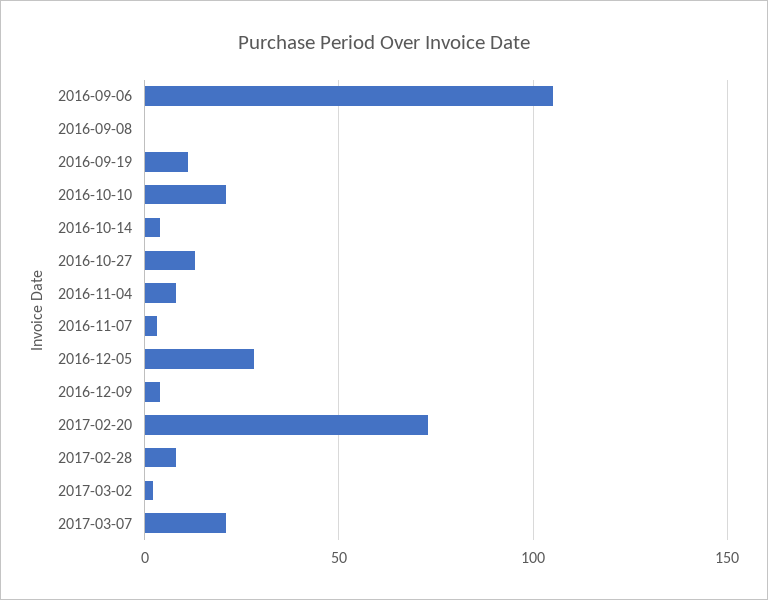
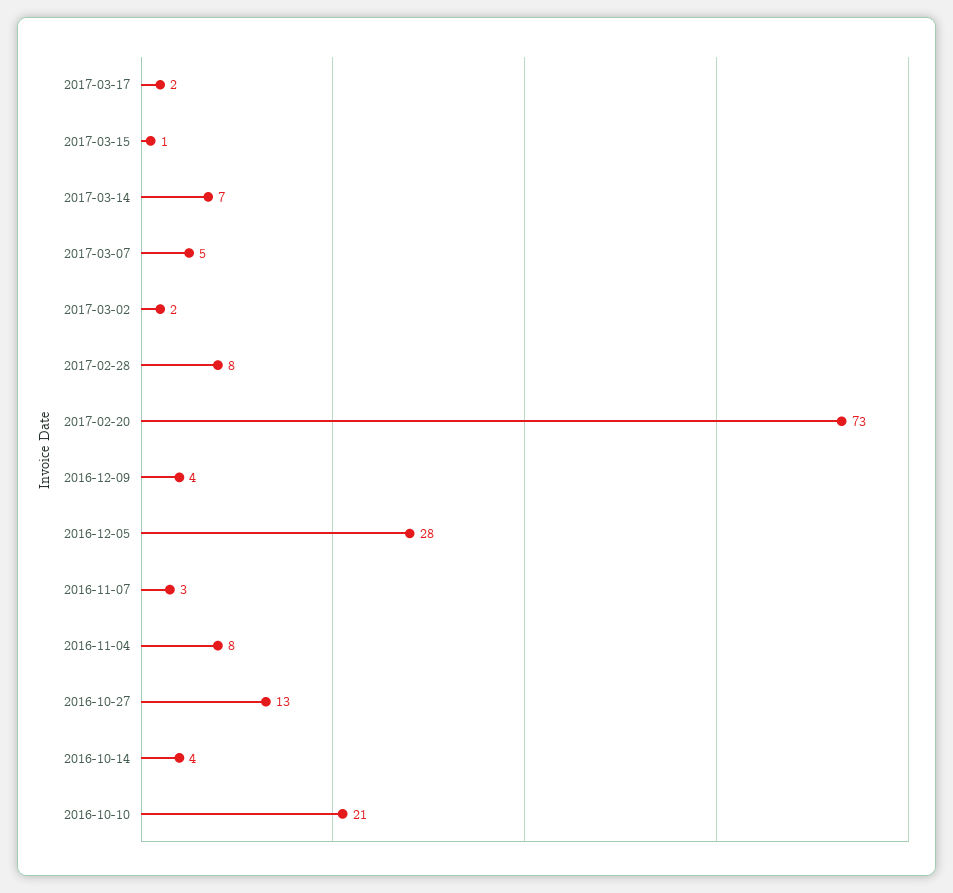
2016-09-06: 105 -> none
2016-09-08: 0 -> none
2016-09-19: 10 -> none
2017-03-07: 20 -> 5
2017-03-17: none -> 2
2017-03-15: none -> 1
2017-03-14: none -> 7

